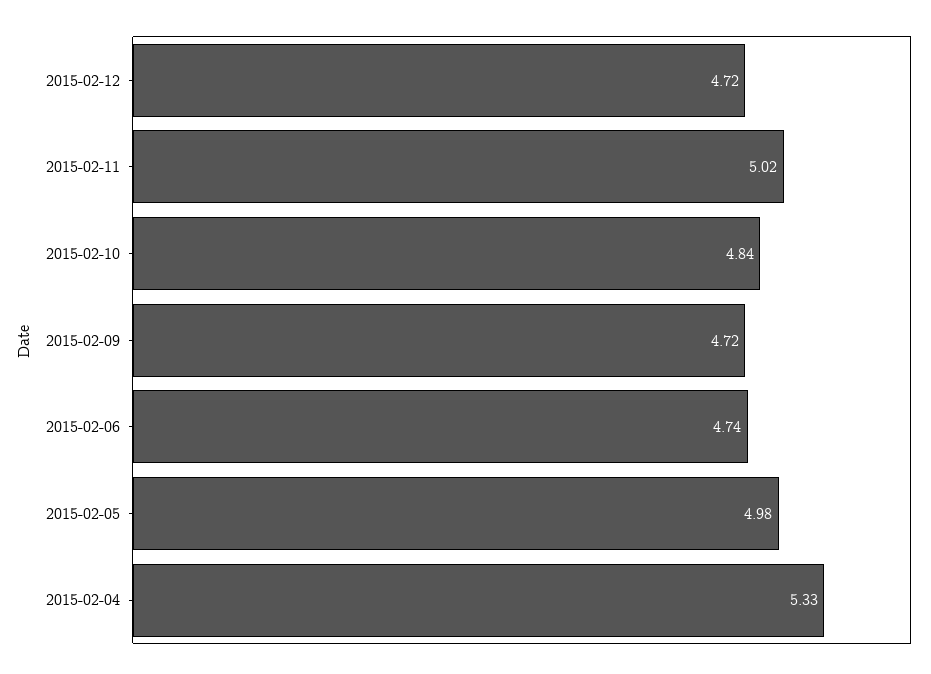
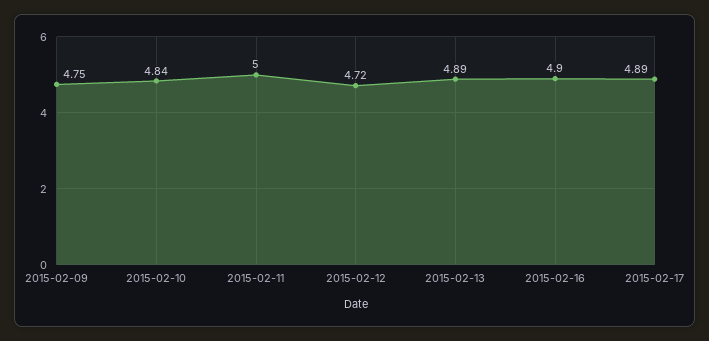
2015-02-11: 5.02 -> 5
2015-02-09: 4.72 -> 4.75
2015-02-06: 4.74 -> none
2015-02-05: 4.98 -> none
2015-02-04: 5.33 -> none
2015-02-13: none -> 4.89
2015-02-16: none -> 4.9
2015-02-17: none -> 4.89

